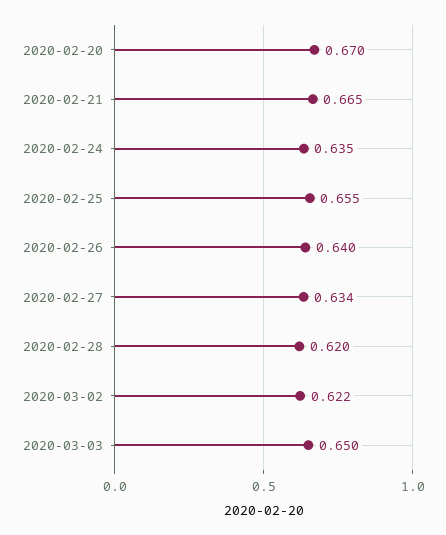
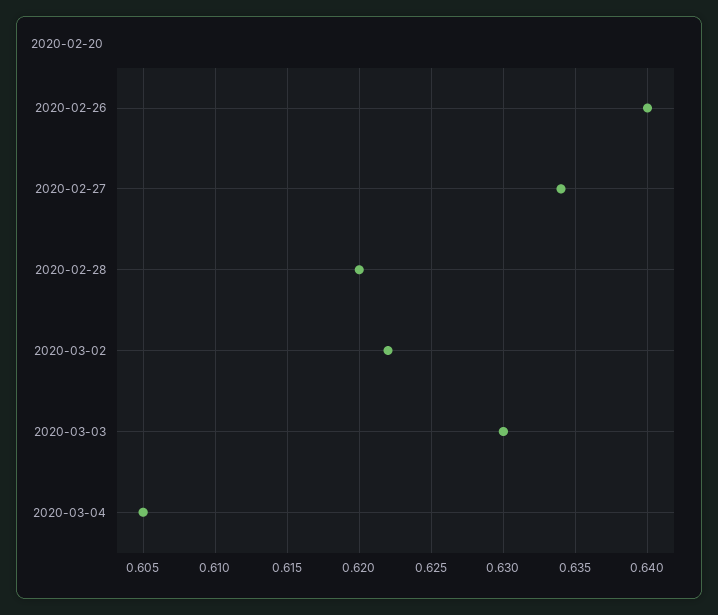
2020-02-20: 0.67 -> none
2020-02-21: 0.665 -> none
2020-02-24: 0.635 -> none
2020-02-25: 0.655 -> none
2020-03-03: 0.65 -> 0.63
2020-03-04: none -> 0.605

